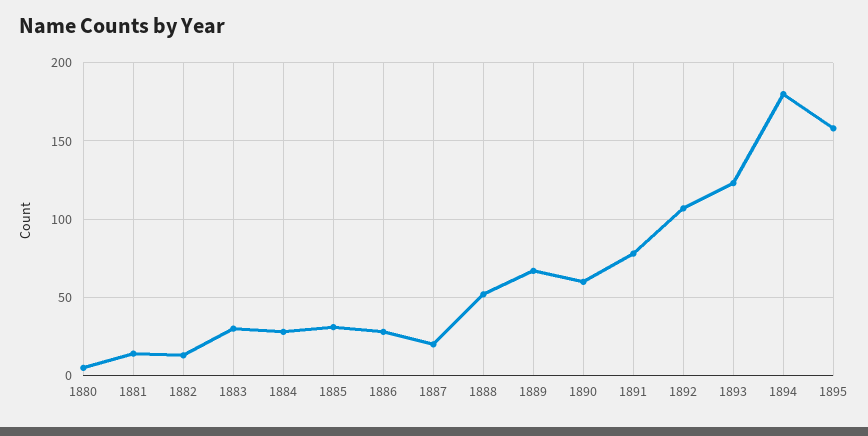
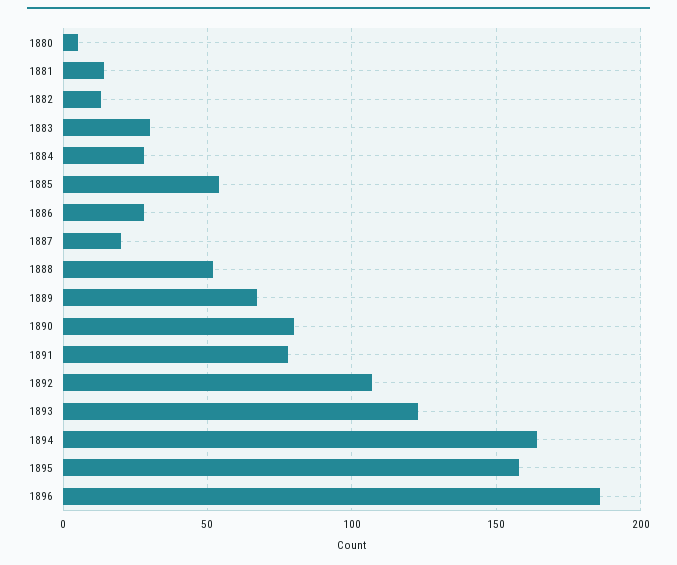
1885: 30 -> 55
1890: 60 -> 80
1894: 180 -> 165
1896: none -> 185

